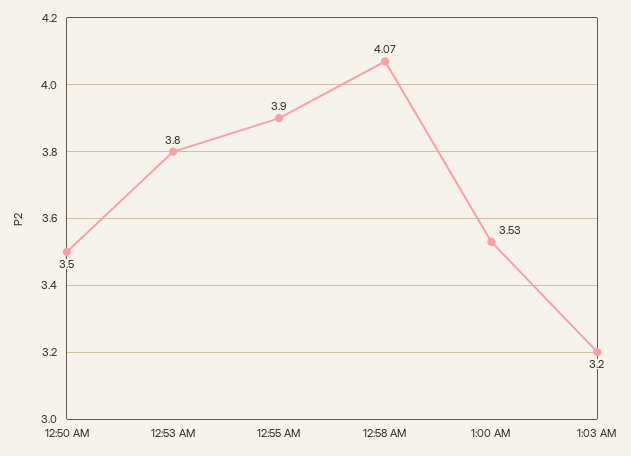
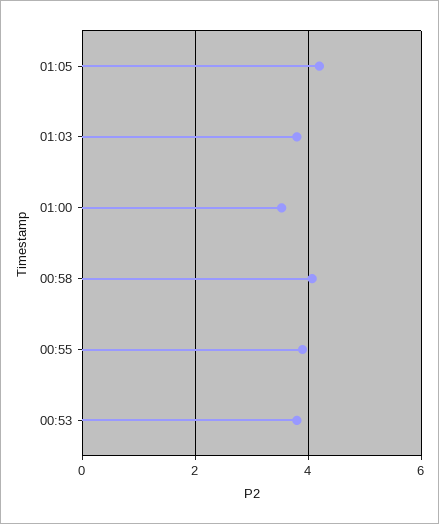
12:50 AM: 3.5 -> none
1:03 AM: 3.2 -> 3.8
01:05: none -> 4.2

